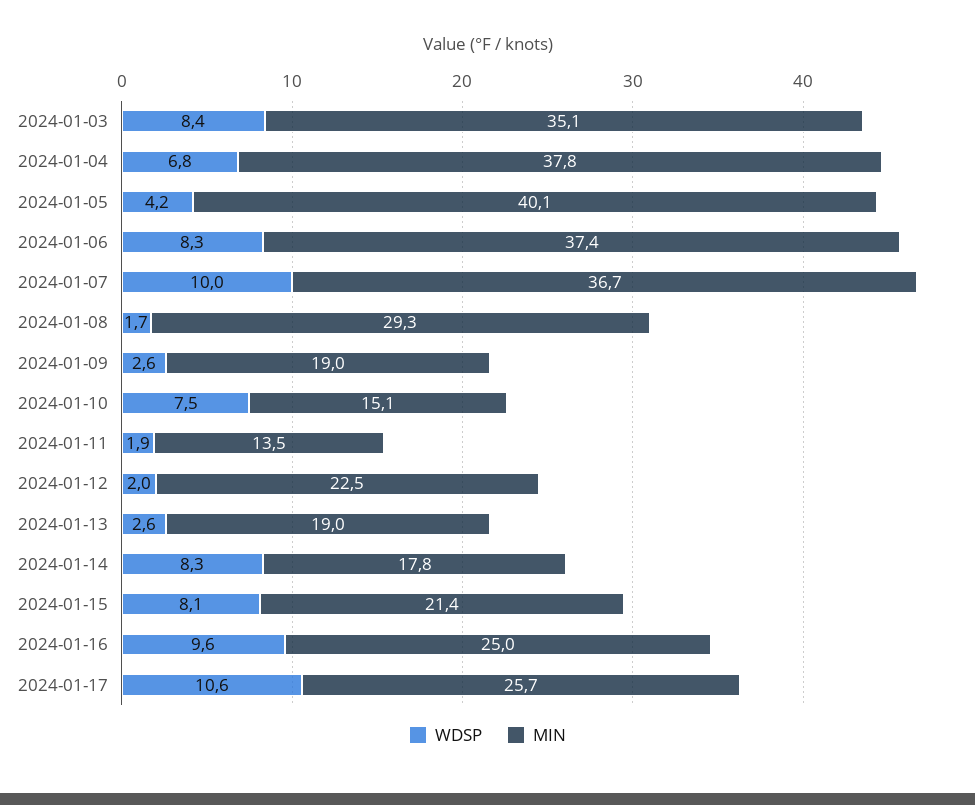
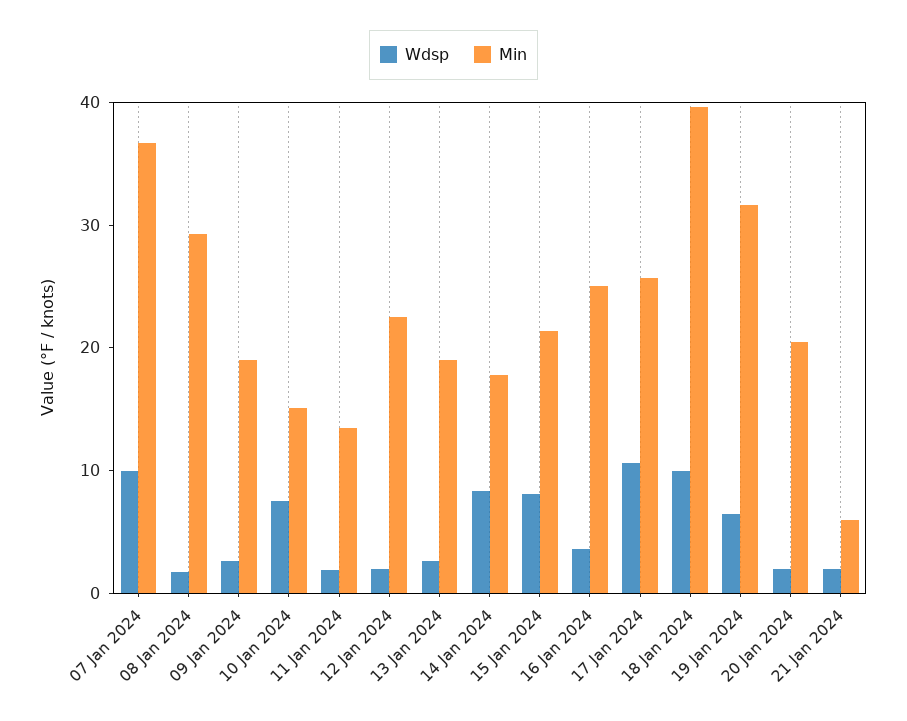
WDSP, 2024-01-03: 8.4 -> none
MIN, 2024-01-03: 35.1 -> none
WDSP, 2024-01-04: 6.8 -> none
MIN, 2024-01-04: 37.8 -> none
WDSP, 2024-01-05: 4.2 -> none
MIN, 2024-01-05: 40.1 -> none
WDSP, 2024-01-06: 8.3 -> none
MIN, 2024-01-06: 37.4 -> none
WDSP, 2024-01-16: 9.6 -> 4
WDSP, 18 Jan 2024: none -> 10
MIN, 18 Jan 2024: none -> 40
WDSP, 19 Jan 2024: none -> 6
MIN, 19 Jan 2024: none -> 32
WDSP, 20 Jan 2024: none -> 2
MIN, 20 Jan 2024: none -> 20
WDSP, 21 Jan 2024: none -> 2
MIN, 21 Jan 2024: none -> 6

